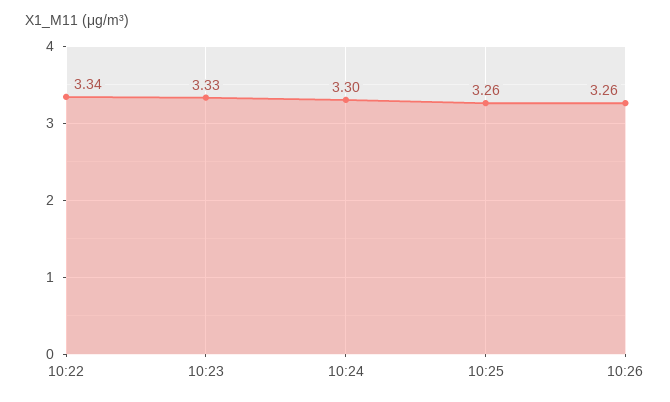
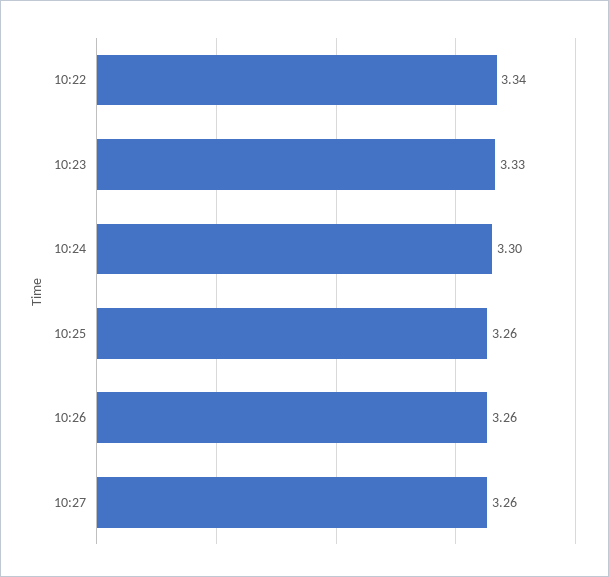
10:27: none -> 3.26

